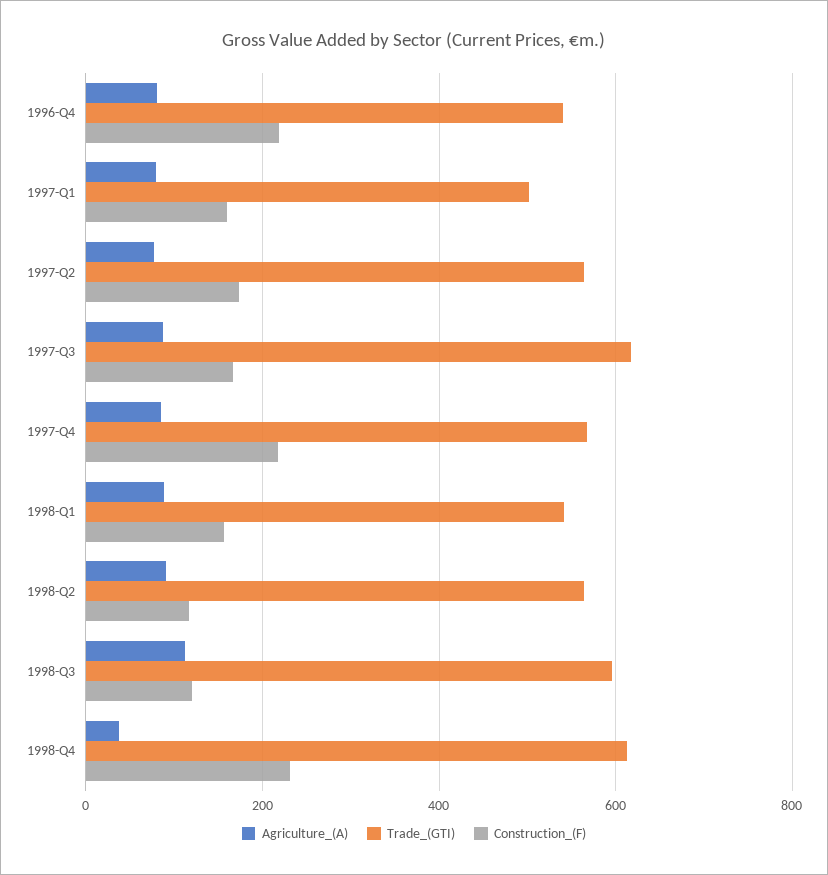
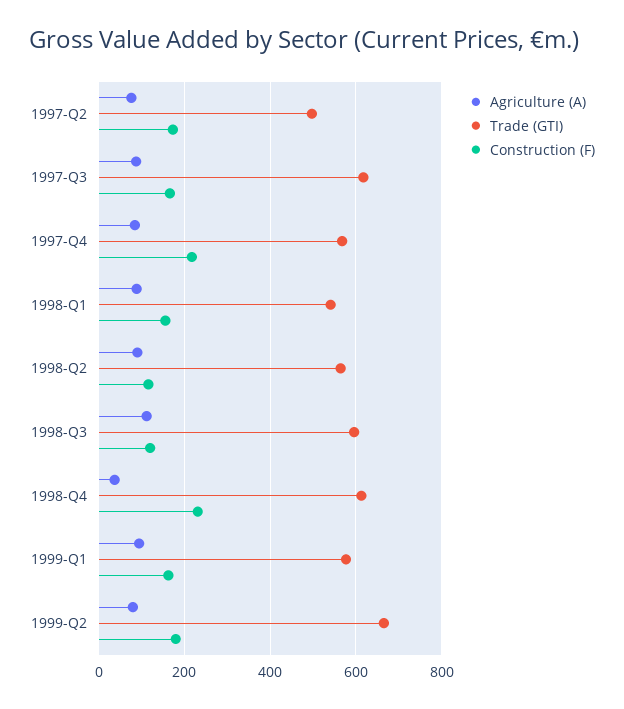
Agriculture_(A), 1996-Q4: 80 -> none
Trade_(GTI), 1996-Q4: 540 -> none
Construction_(F), 1996-Q4: 220 -> none
Agriculture_(A), 1997-Q1: 80 -> none
Trade_(GTI), 1997-Q1: 500 -> none
Construction_(F), 1997-Q1: 160 -> none
Trade_(GTI), 1997-Q2: 560 -> 500
Agriculture_(A), 1999-Q1: none -> 100
Trade_(GTI), 1999-Q1: none -> 580
Construction_(F), 1999-Q1: none -> 160
Agriculture_(A), 1999-Q2: none -> 80
Trade_(GTI), 1999-Q2: none -> 660
Construction_(F), 1999-Q2: none -> 180

